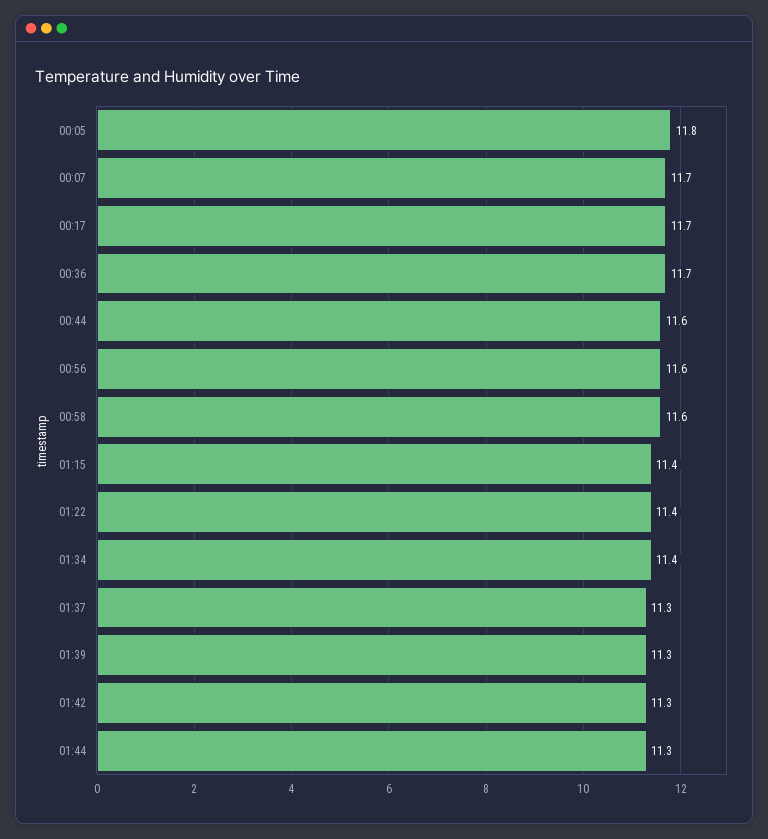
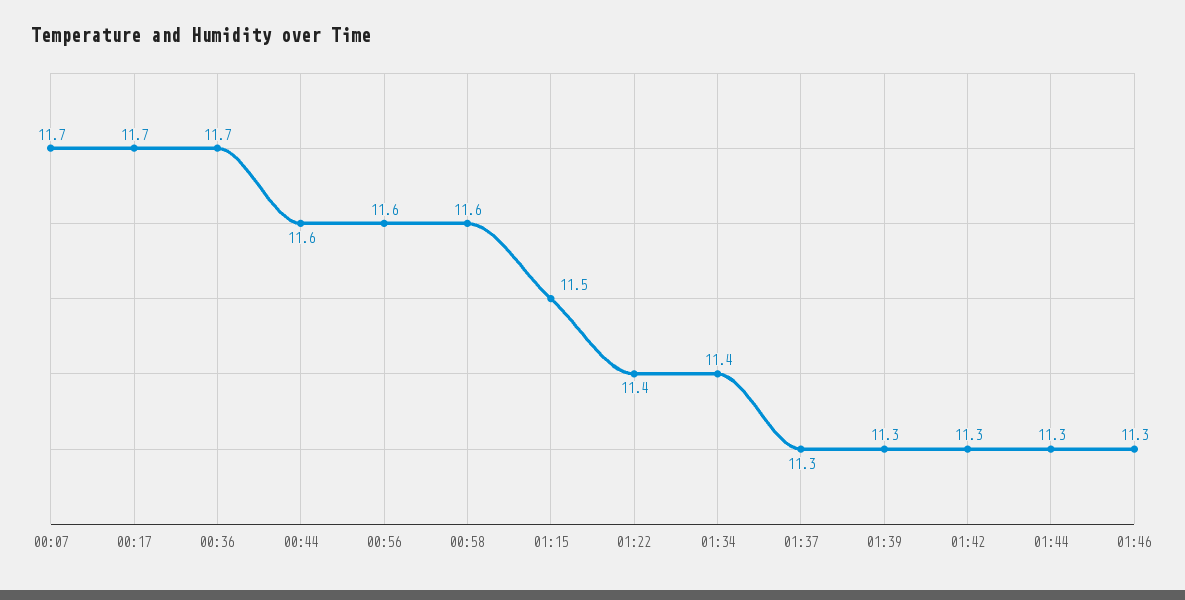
00:05: 11.8 -> none
01:15: 11.4 -> 11.5
01:46: none -> 11.3

